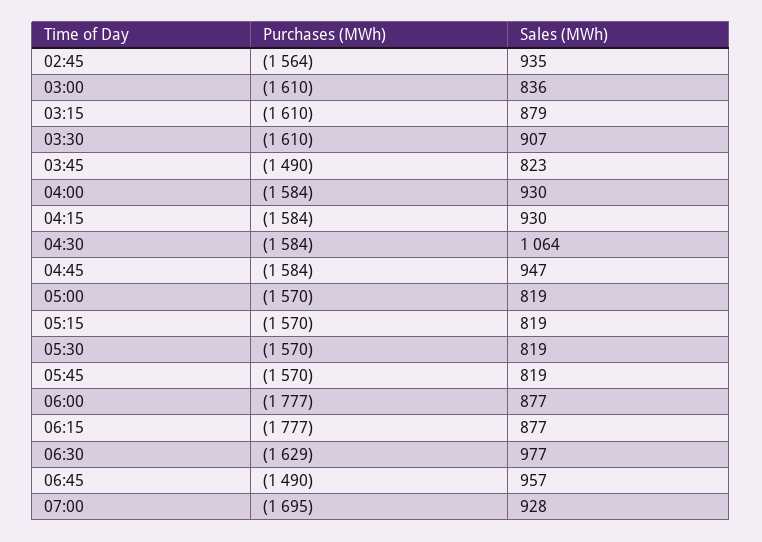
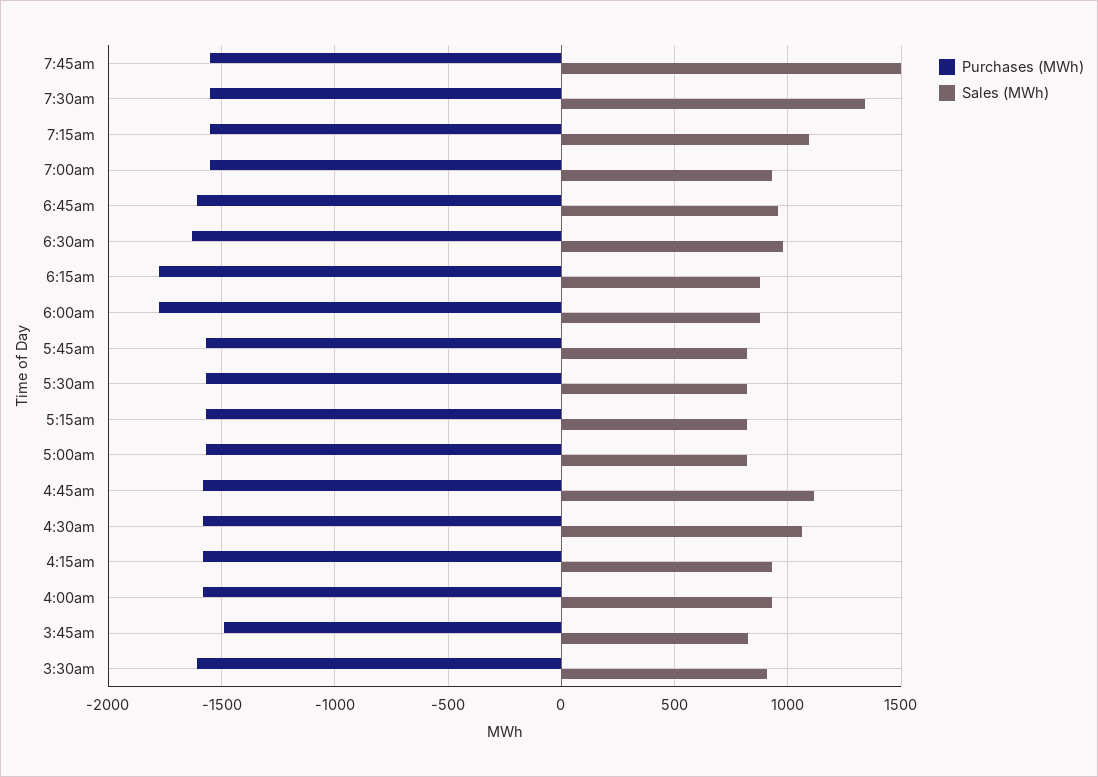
Purchases (MWh), 02:45: -1564 -> none
Sales (MWh), 02:45: 935 -> none
Purchases (MWh), 03:00: -1610 -> none
Sales (MWh), 03:00: 836 -> none
Purchases (MWh), 03:15: -1610 -> none
Sales (MWh), 03:15: 879 -> none
Sales (MWh), 04:45: 947 -> 1100
Purchases (MWh), 06:45: -1490 -> -1600
Purchases (MWh), 07:00: -1695 -> -1550
Purchases (MWh), 7:45am: none -> -1550
Sales (MWh), 7:45am: none -> 1500
Purchases (MWh), 7:30am: none -> -1550
Sales (MWh), 7:30am: none -> 1350
Purchases (MWh), 7:15am: none -> -1550
Sales (MWh), 7:15am: none -> 1100

